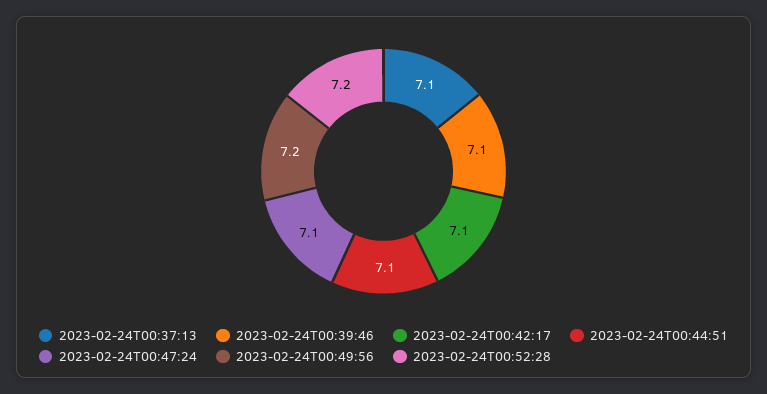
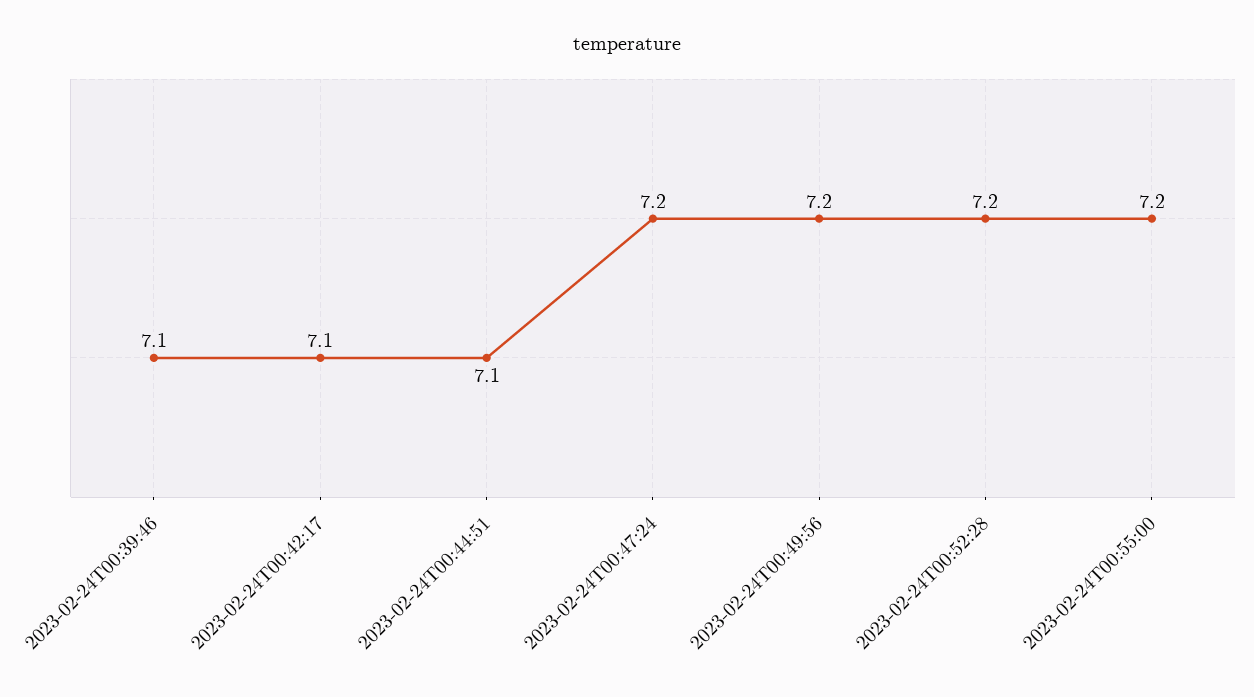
2023-02-24T00:37:13: 7.1 -> none
2023-02-24T00:47:24: 7.1 -> 7.2
2023-02-24T00:55:00: none -> 7.2

